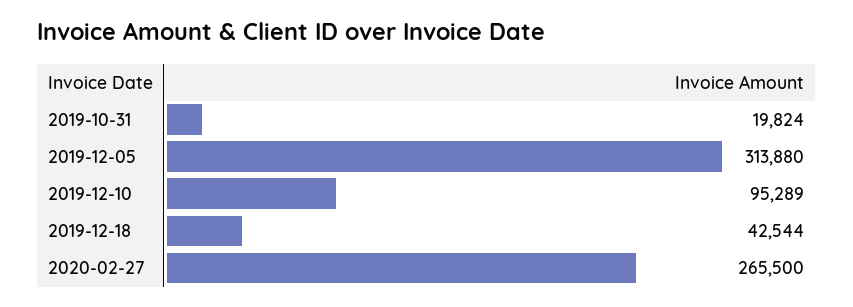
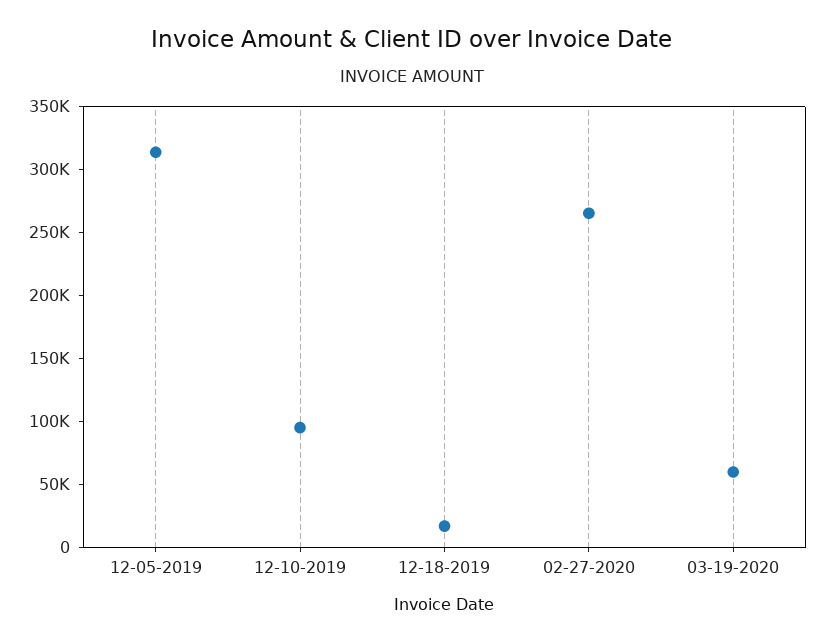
2019-10-31: 19824 -> none
2019-12-18: 42544 -> 20000
03-19-2020: none -> 60000

